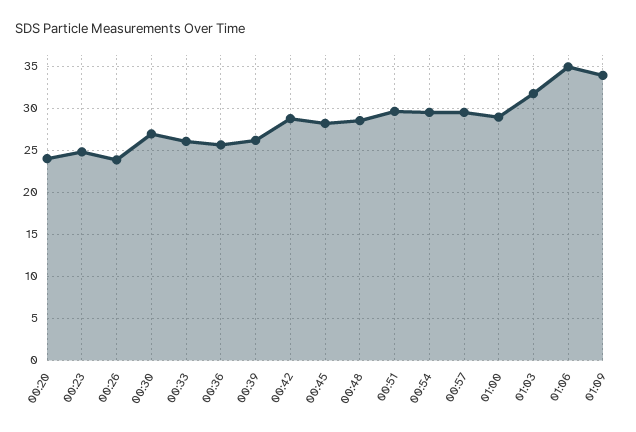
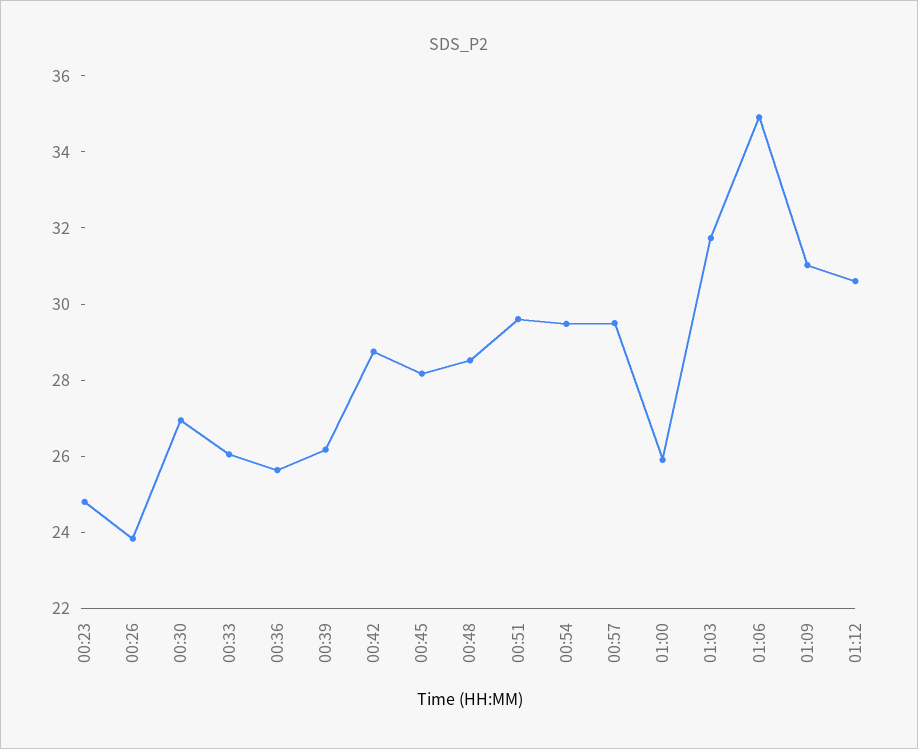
00:20: 24 -> none
01:00: 29 -> 26
01:09: 34 -> 31
01:12: none -> 30.5

